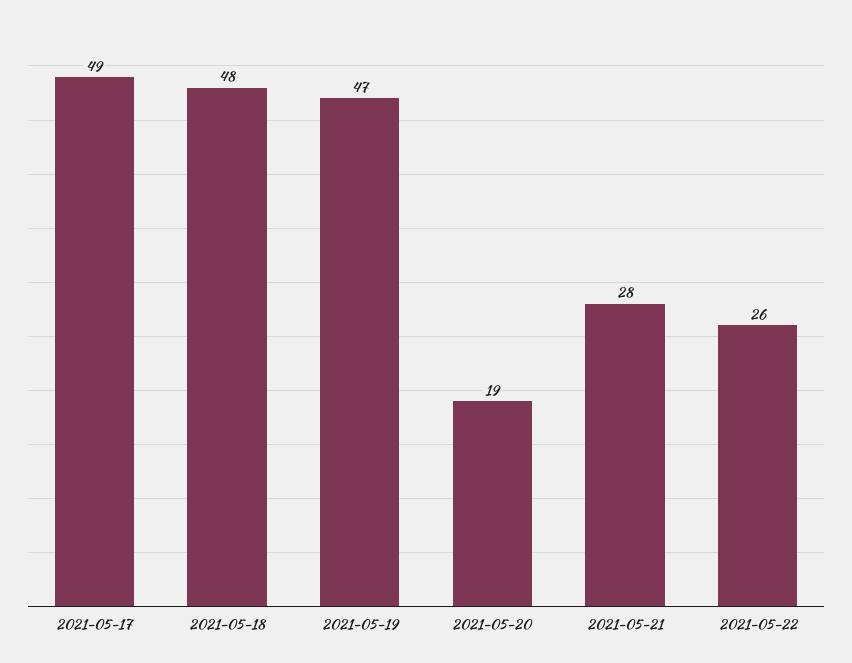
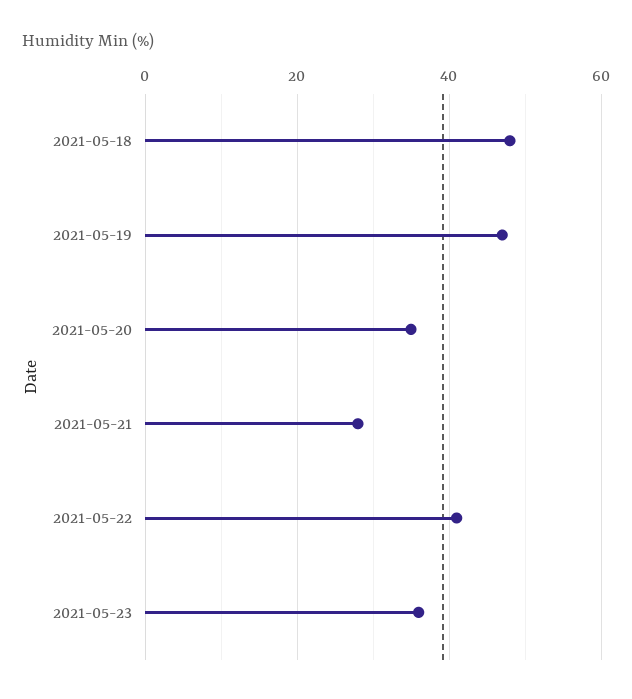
2021-05-17: 49 -> none
2021-05-20: 19 -> 35
2021-05-22: 26 -> 40
2021-05-23: none -> 35

